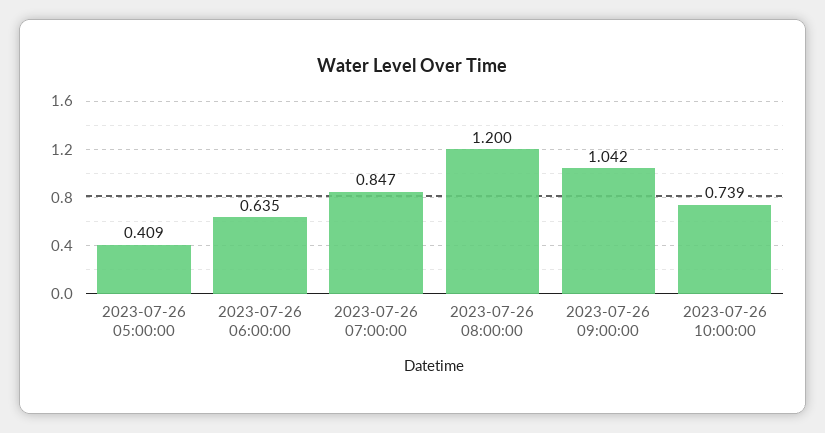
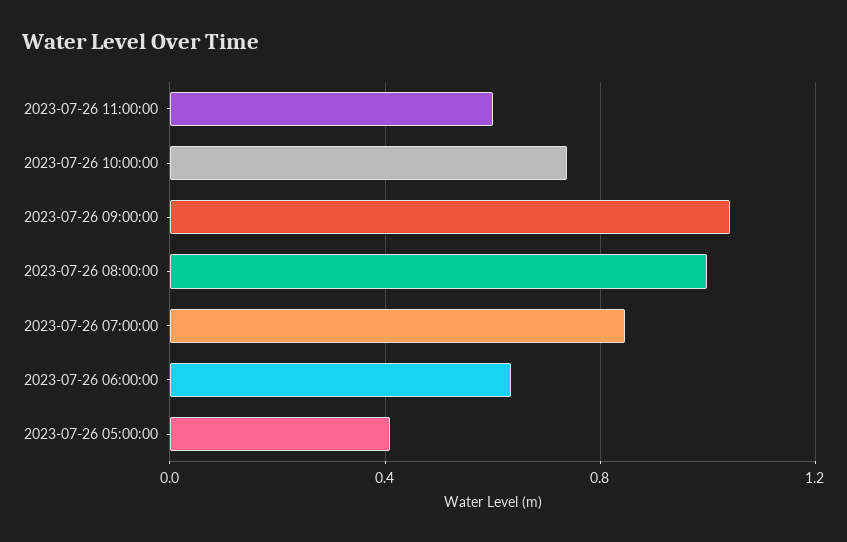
2023-07-26 08:00:00: 1.2 -> 1
2023-07-26 11:00:00: none -> 0.6

